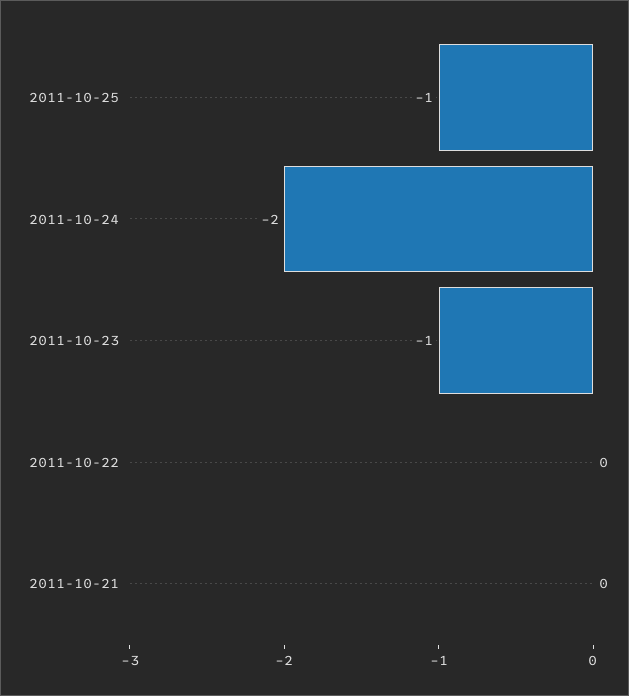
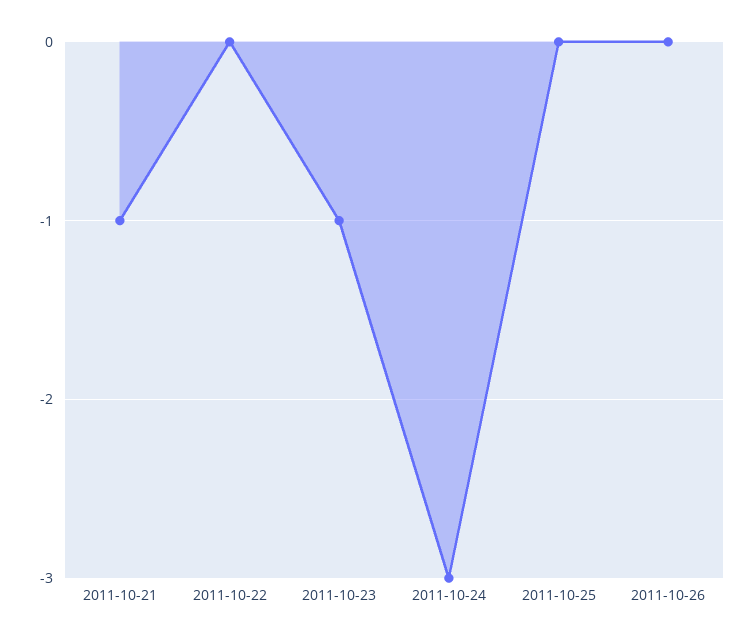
2011-10-25: -1 -> 0
2011-10-24: -2 -> -3
2011-10-21: 0 -> -1
2011-10-26: none -> 0

